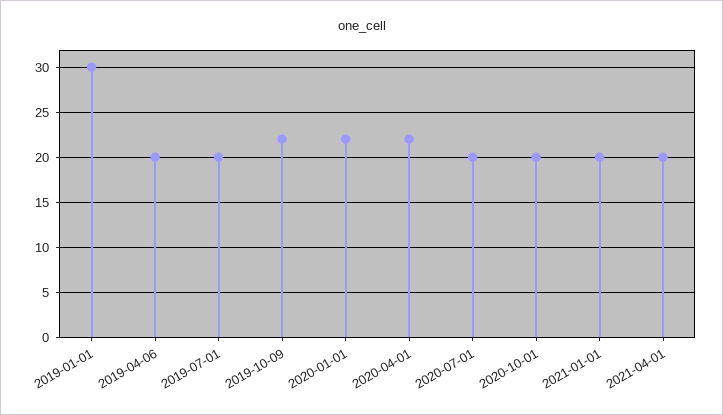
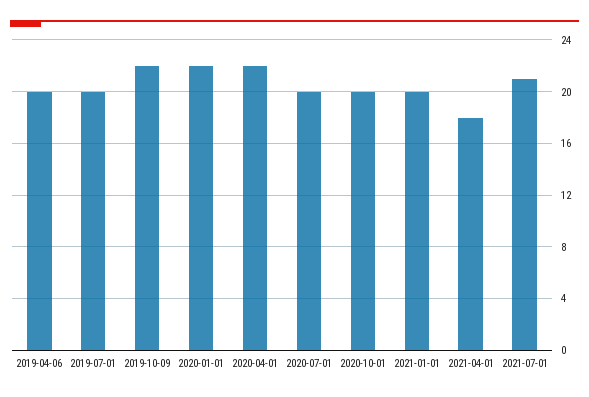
2019-01-01: 30 -> none
2021-04-01: 20 -> 18
2021-07-01: none -> 21

